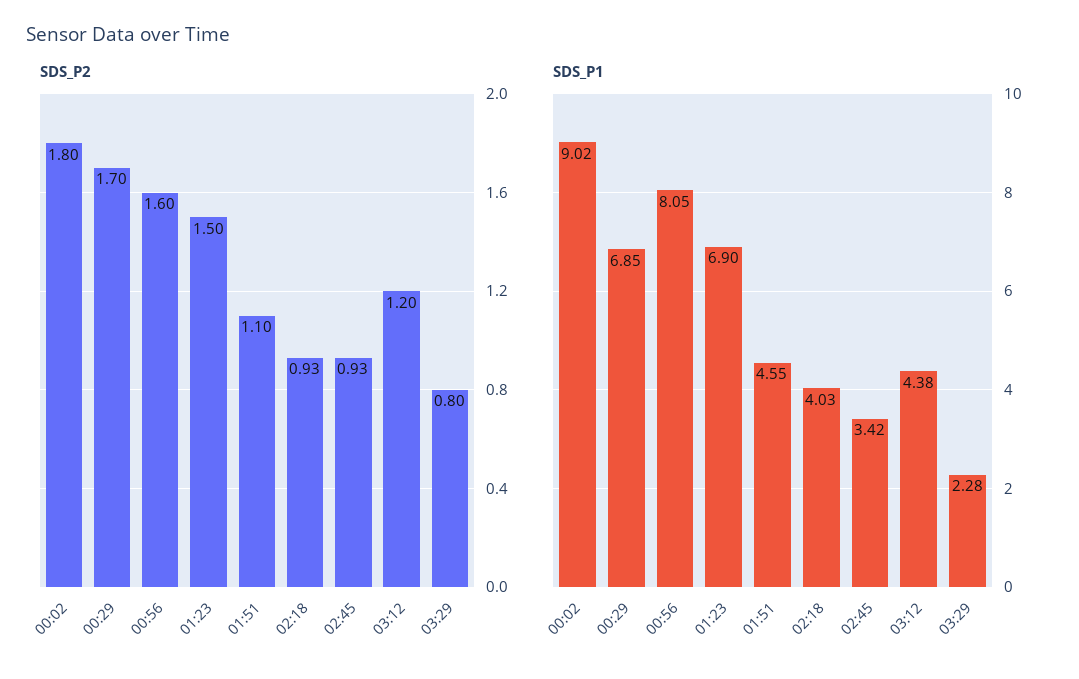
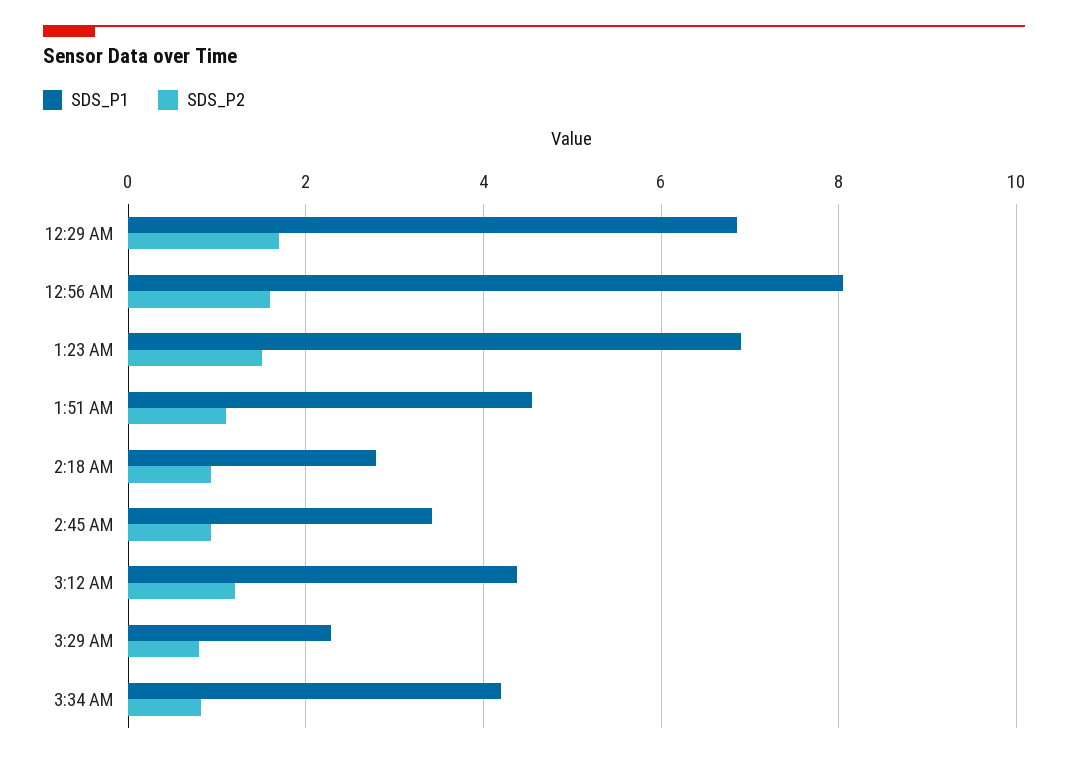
SDS_P2, 00:02: 1.8 -> none
SDS_P1, 00:02: 9.02 -> none
SDS_P1, 02:18: 4.03 -> 2.8
SDS_P1, 3:34 AM: none -> 4.2
SDS_P2, 3:34 AM: none -> 0.8

